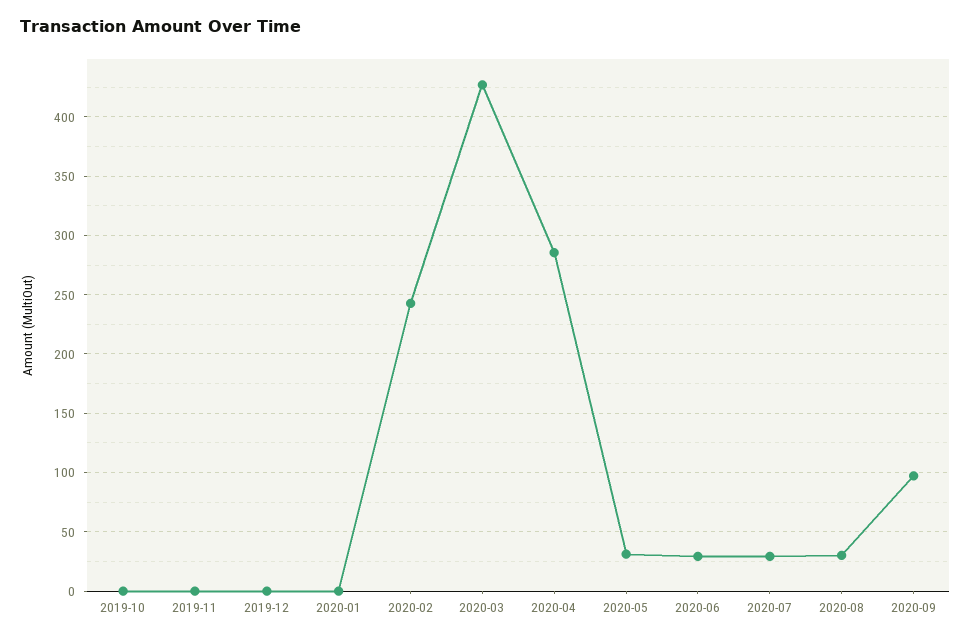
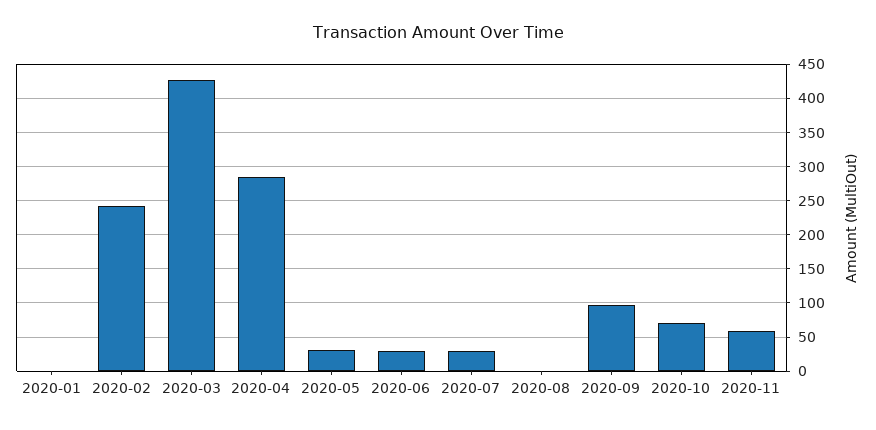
2019-10: 0 -> none
2019-11: 0 -> none
2019-12: 0 -> none
2020-08: 30 -> 0
2020-10: none -> 70
2020-11: none -> 60

